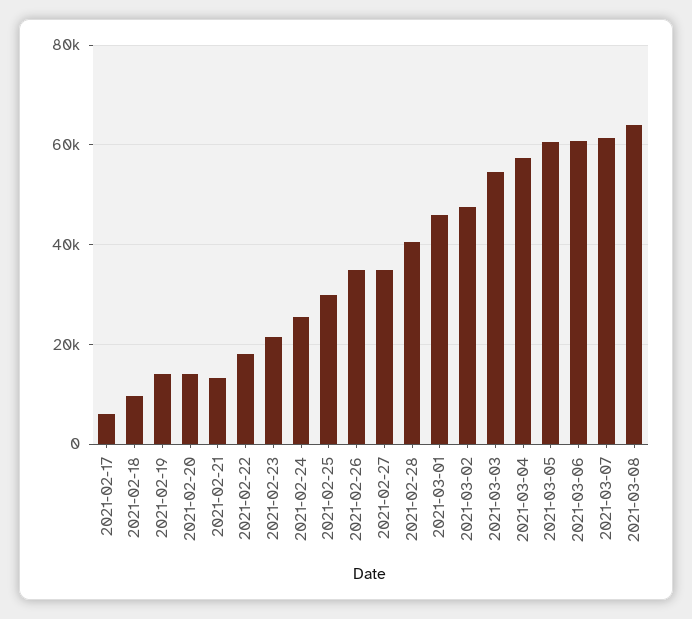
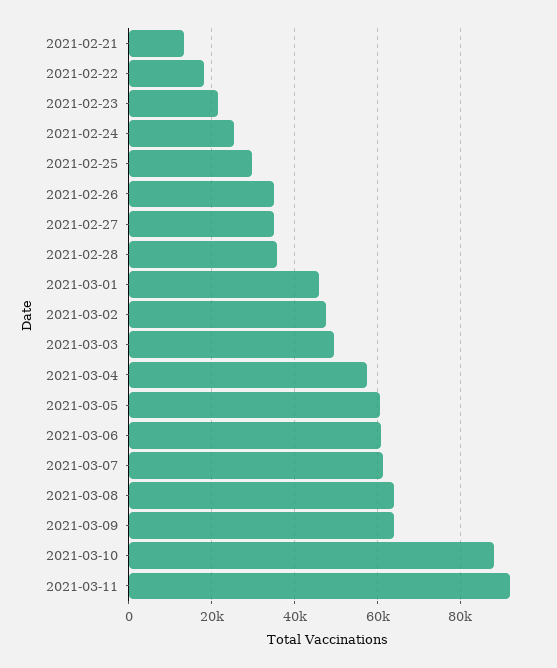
2021-02-17: 6000 -> none
2021-02-18: 10000 -> none
2021-02-19: 14000 -> none
2021-02-20: 14000 -> none
2021-02-28: 40000 -> 36000
2021-03-03: 54000 -> 50000
2021-03-09: none -> 64000
2021-03-10: none -> 88000
2021-03-11: none -> 92000

